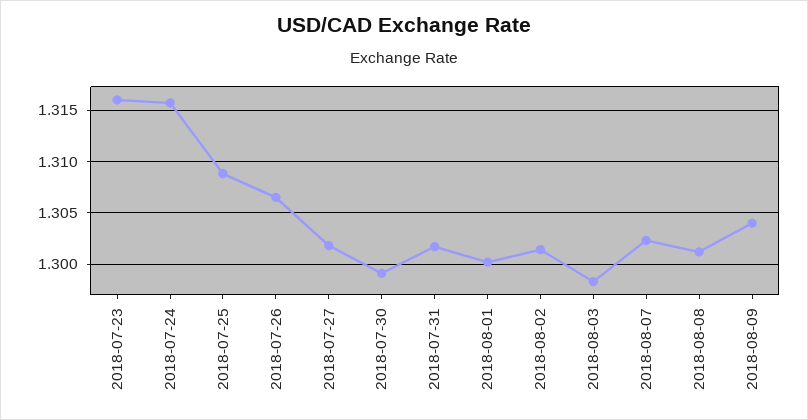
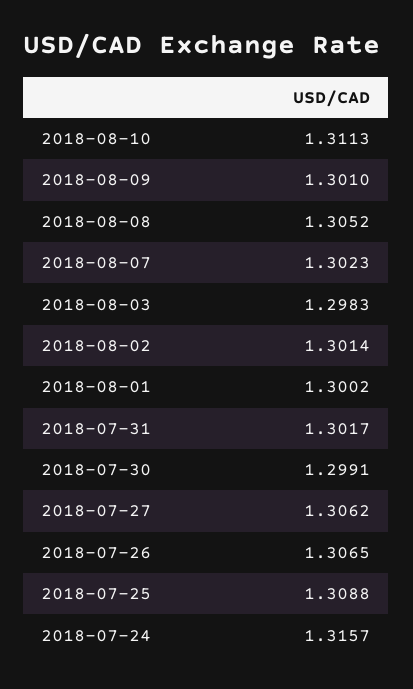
2018-07-23: 1.316 -> none
2018-07-27: 1.302 -> 1.3062
2018-08-08: 1.301 -> 1.3052
2018-08-09: 1.304 -> 1.301
2018-08-10: none -> 1.3113

